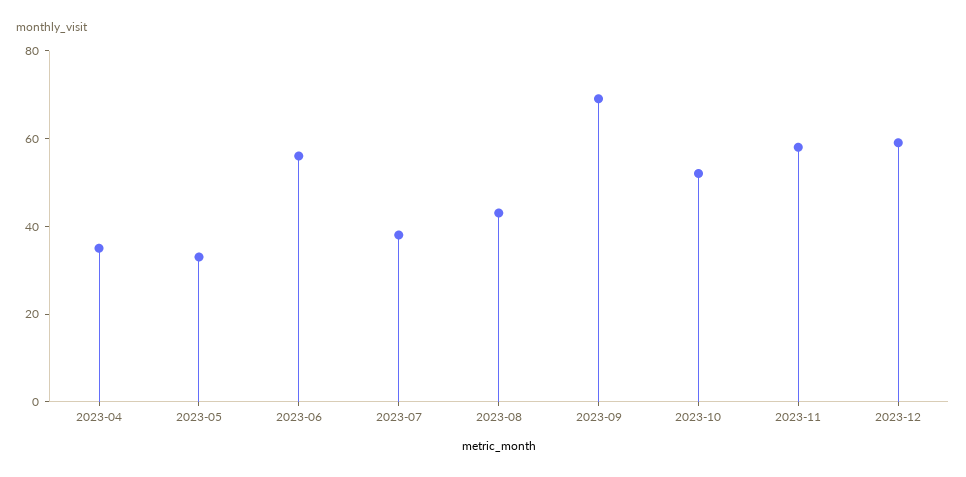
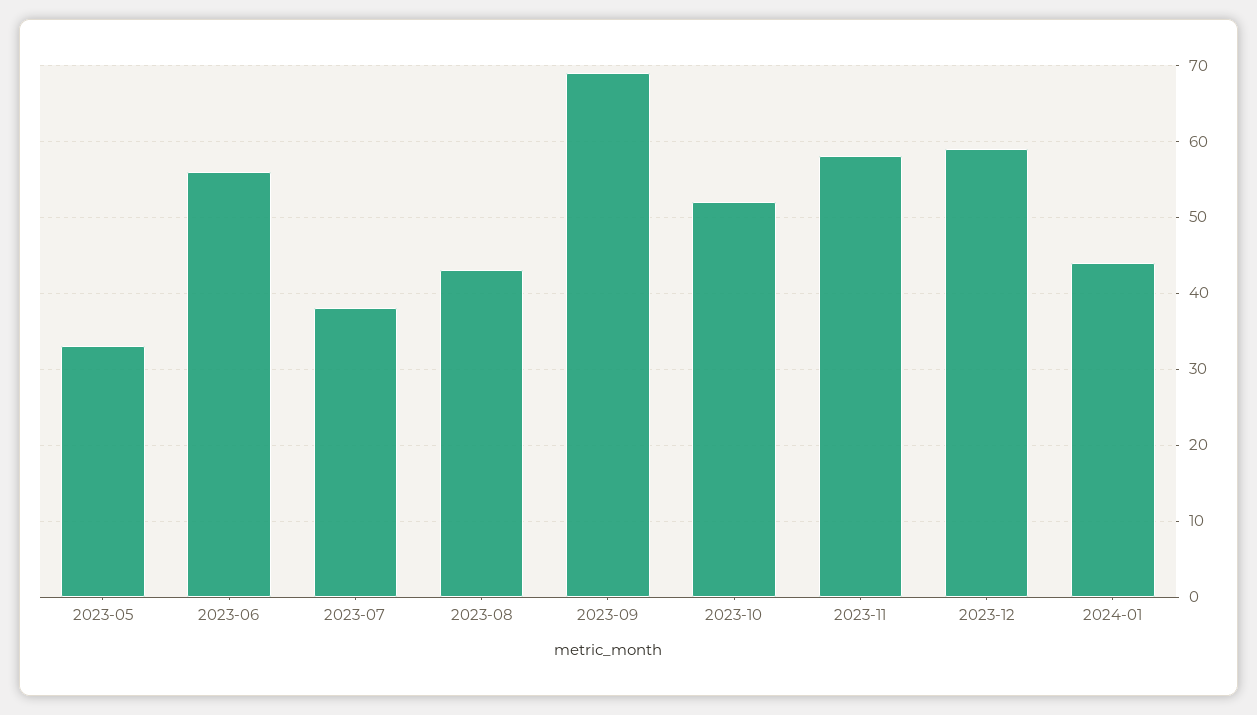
2023-04: 35 -> none
2024-01: none -> 44

